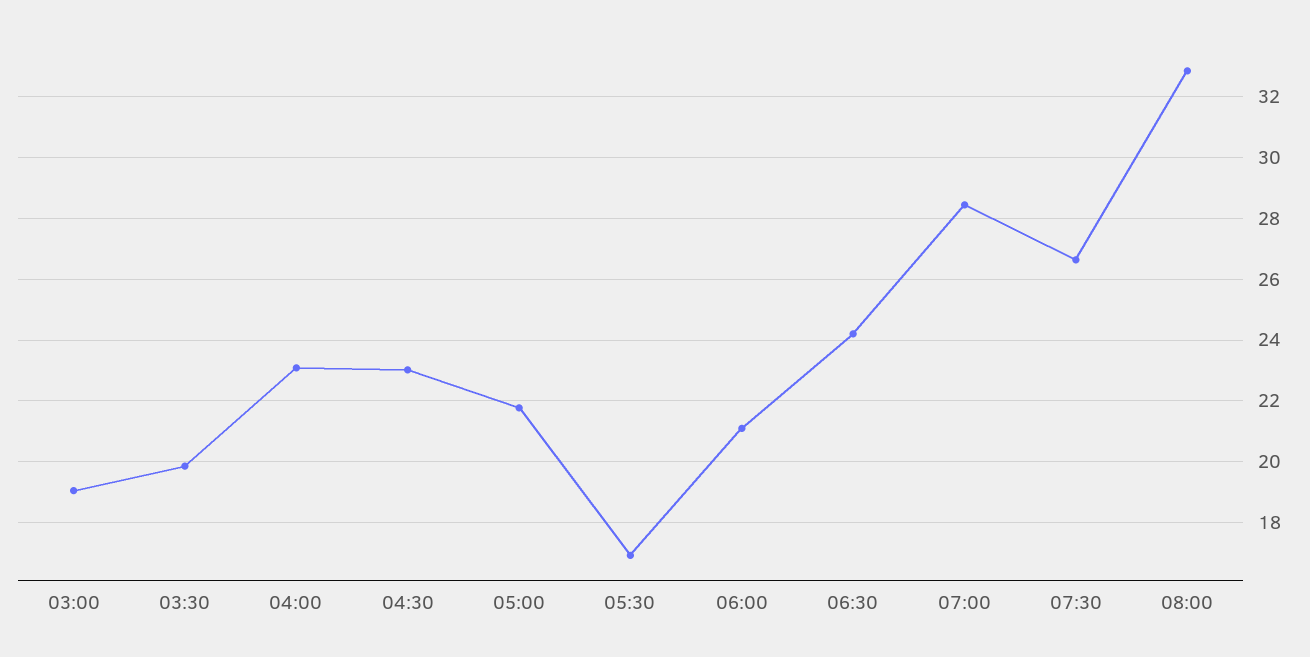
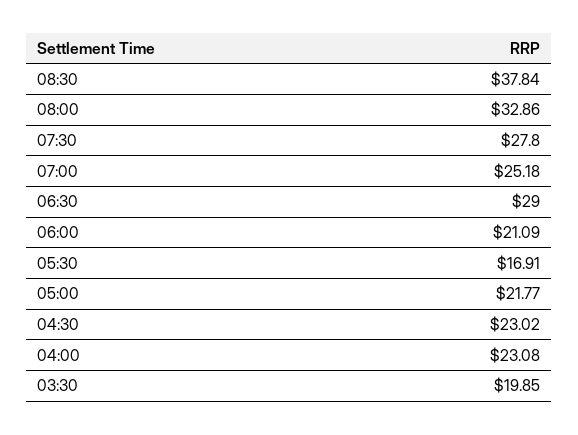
03:00: 19 -> none
06:30: 24.2 -> 29
07:00: 28.4 -> 25.18
07:30: 26.6 -> 27.8
08:30: none -> 37.84

